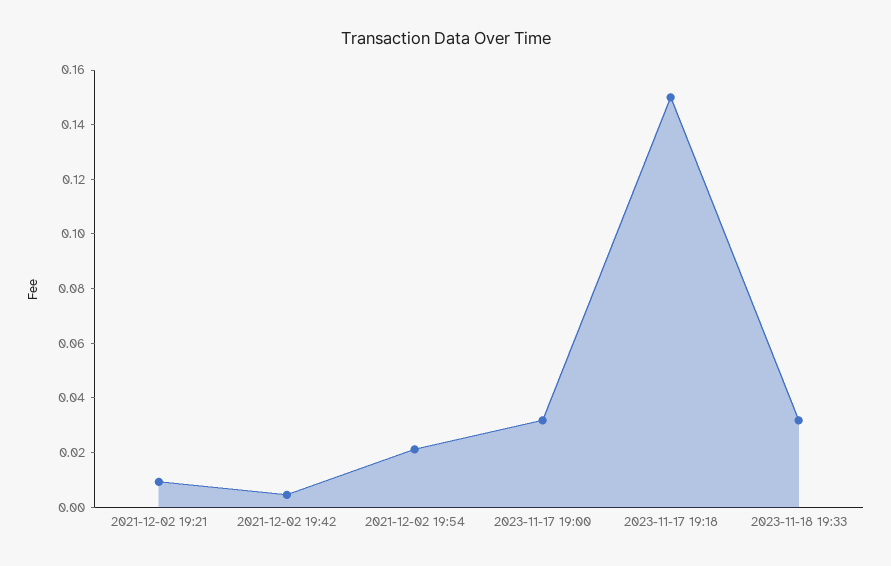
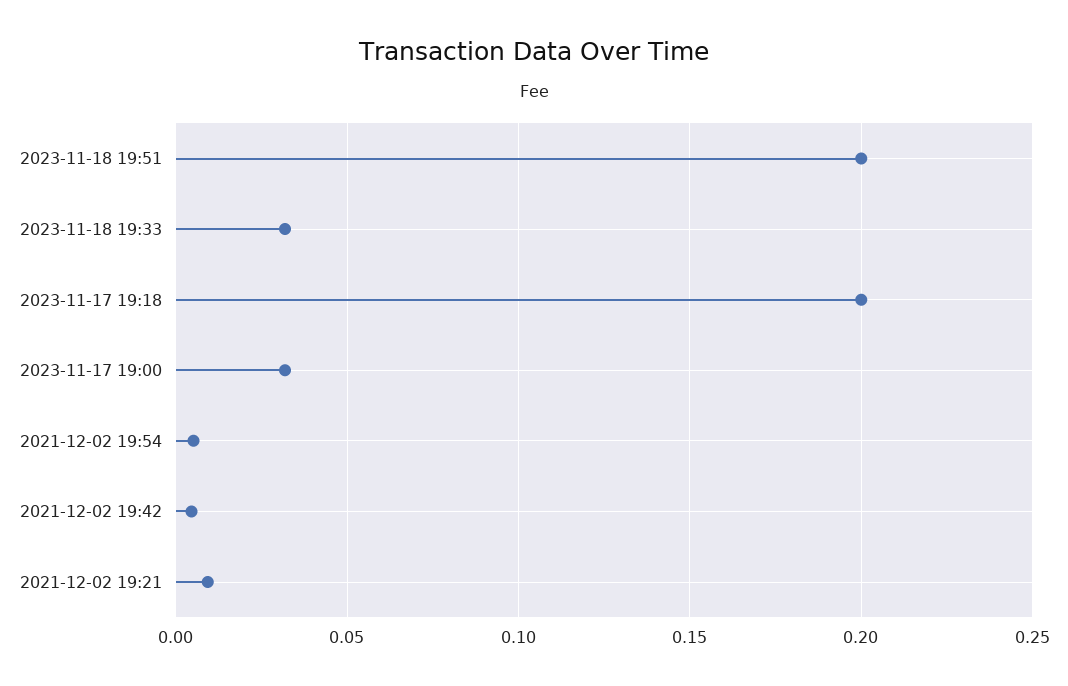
2021-12-02 19:54: 0.02 -> 0.005
2023-11-17 19:18: 0.15 -> 0.2
2023-11-18 19:51: none -> 0.2

